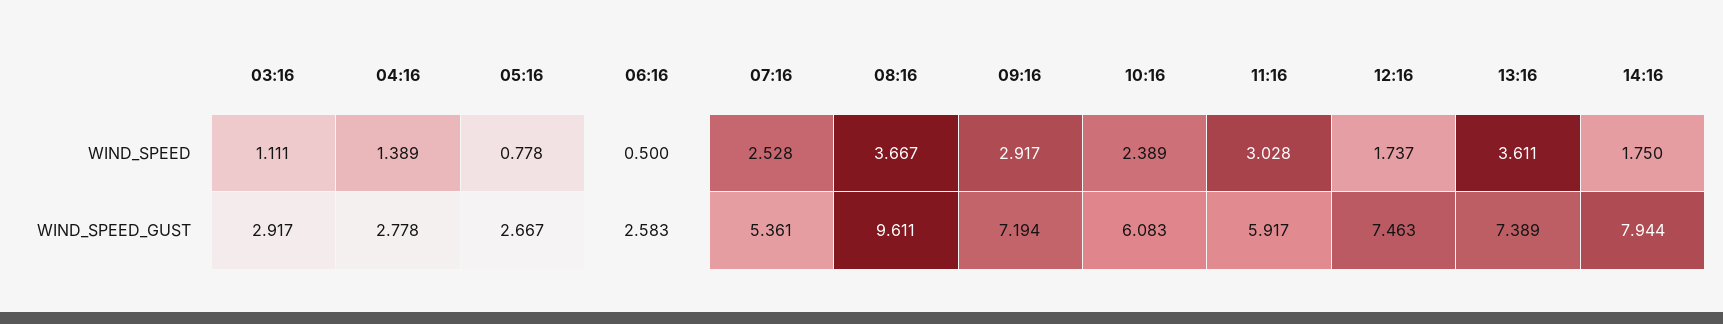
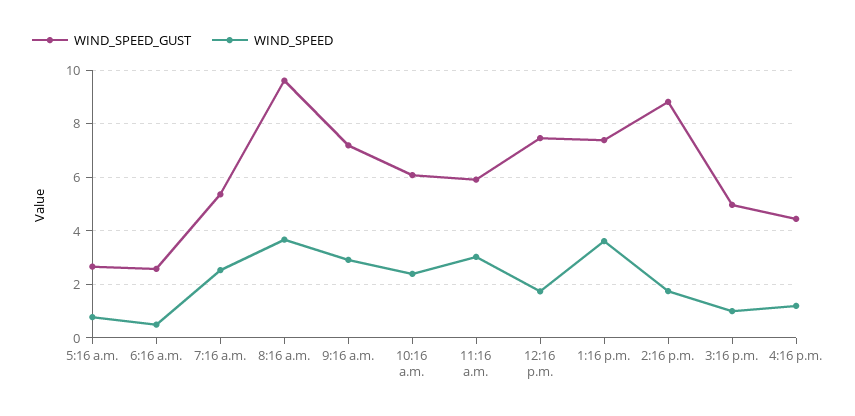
WIND_SPEED, 03:16: 1.111 -> none
WIND_SPEED, 04:16: 1.389 -> none
WIND_SPEED_GUST, 03:16: 2.917 -> none
WIND_SPEED_GUST, 04:16: 2.778 -> none
WIND_SPEED_GUST, 14:16: 7.944 -> 8.75
WIND_SPEED_GUST, 3:16 p.m.: none -> 5
WIND_SPEED, 3:16 p.m.: none -> 1
WIND_SPEED_GUST, 4:16 p.m.: none -> 4.5
WIND_SPEED, 4:16 p.m.: none -> 1.25

